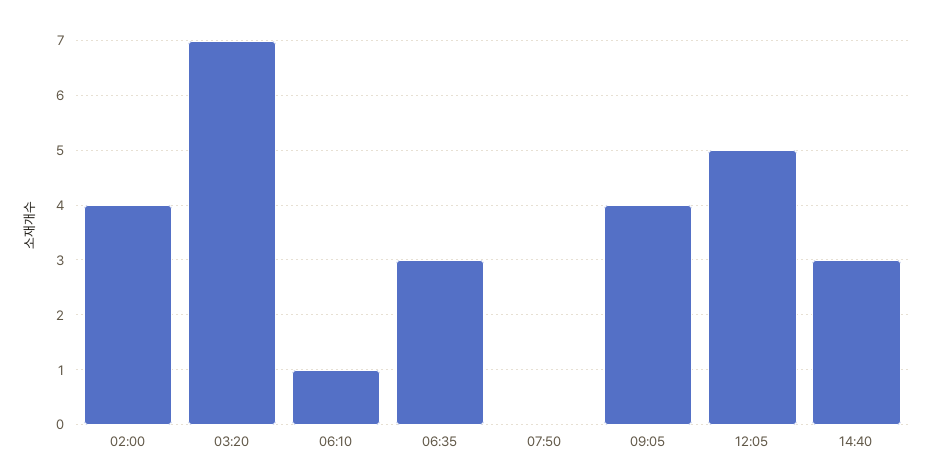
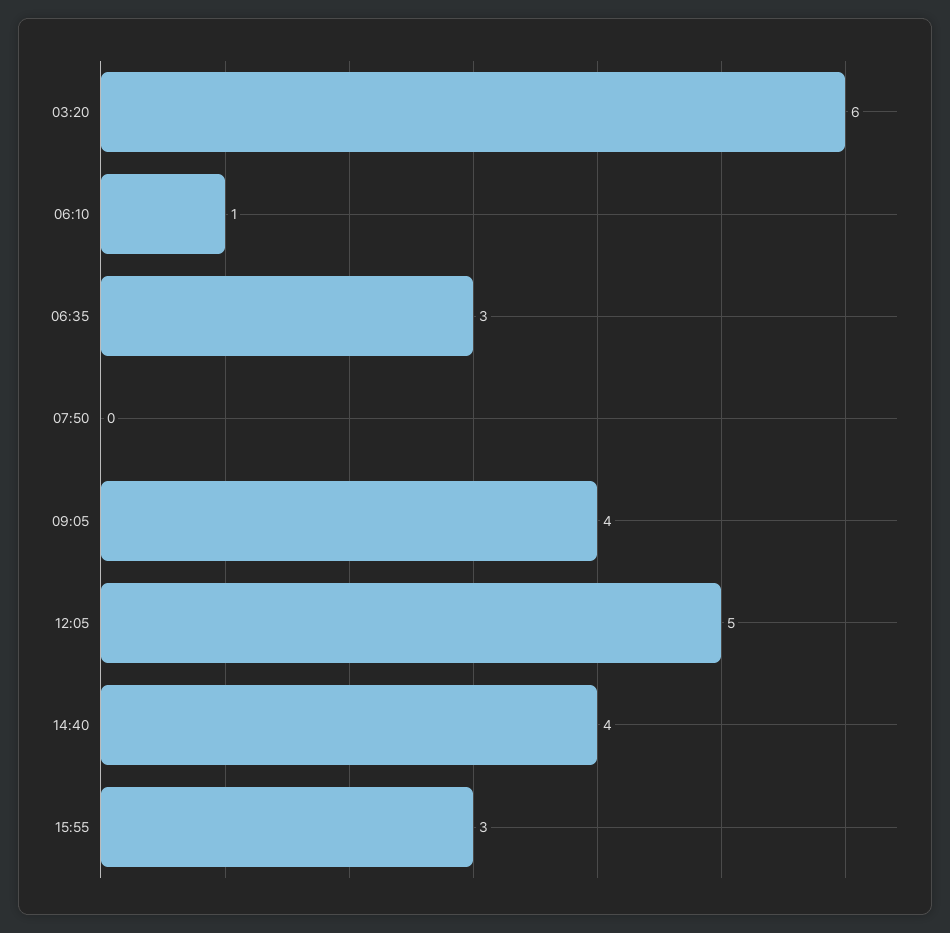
02:00: 4 -> none
03:20: 7 -> 6
14:40: 3 -> 4
15:55: none -> 3

